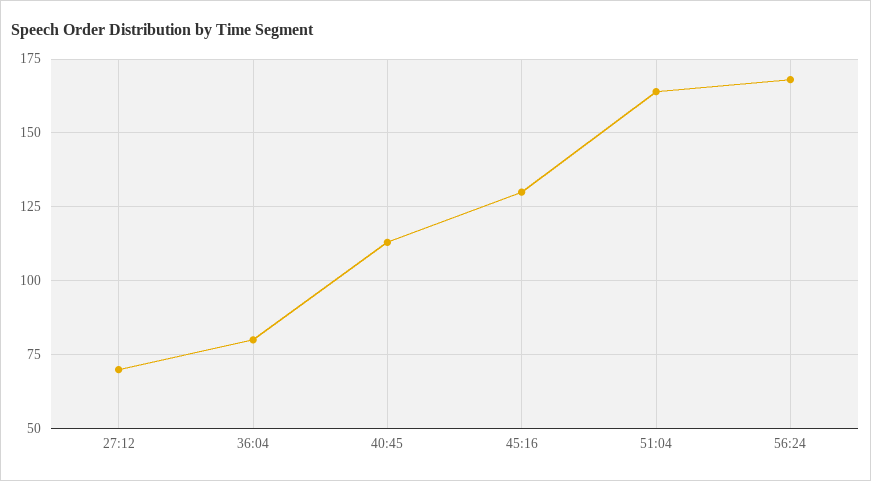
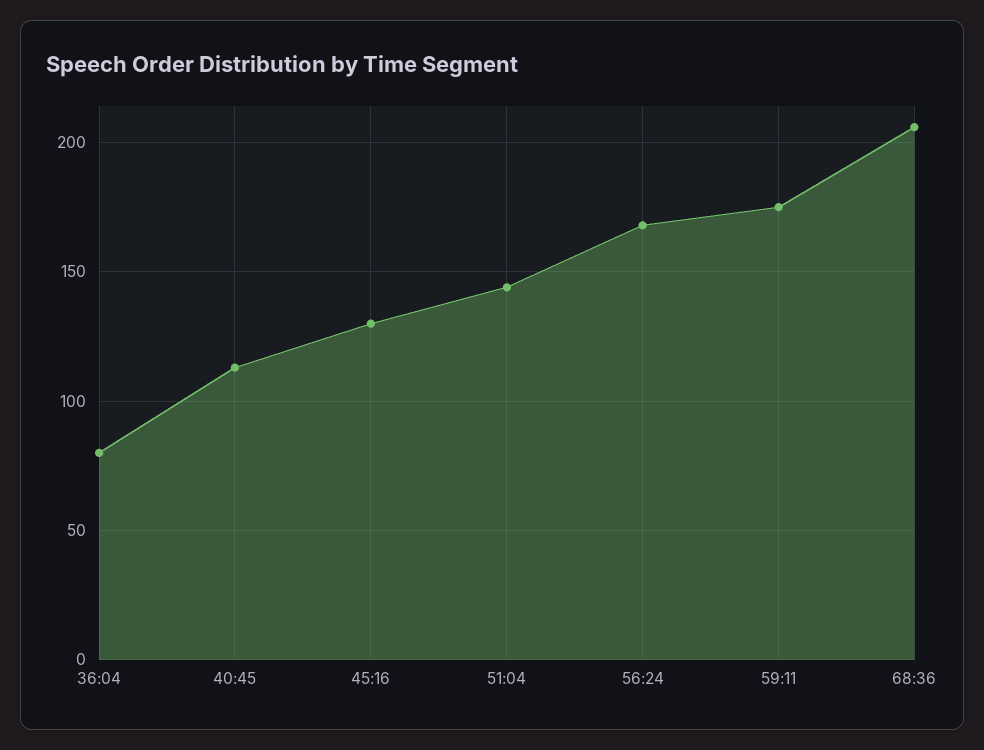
27:12: 70 -> none
51:04: 165 -> 145
59:11: none -> 175
68:36: none -> 205

